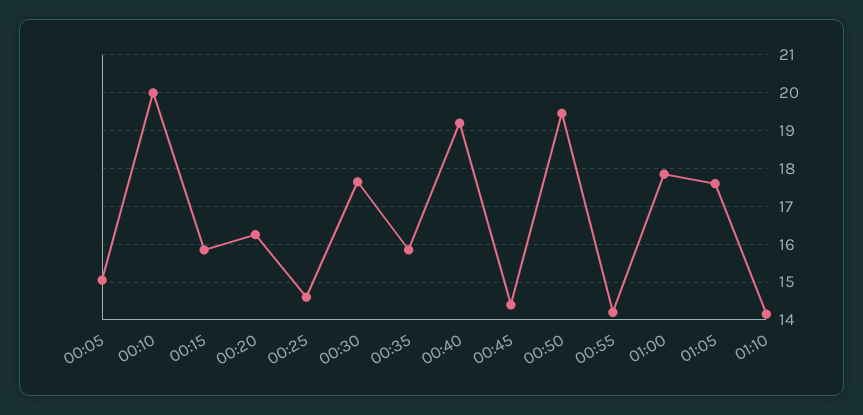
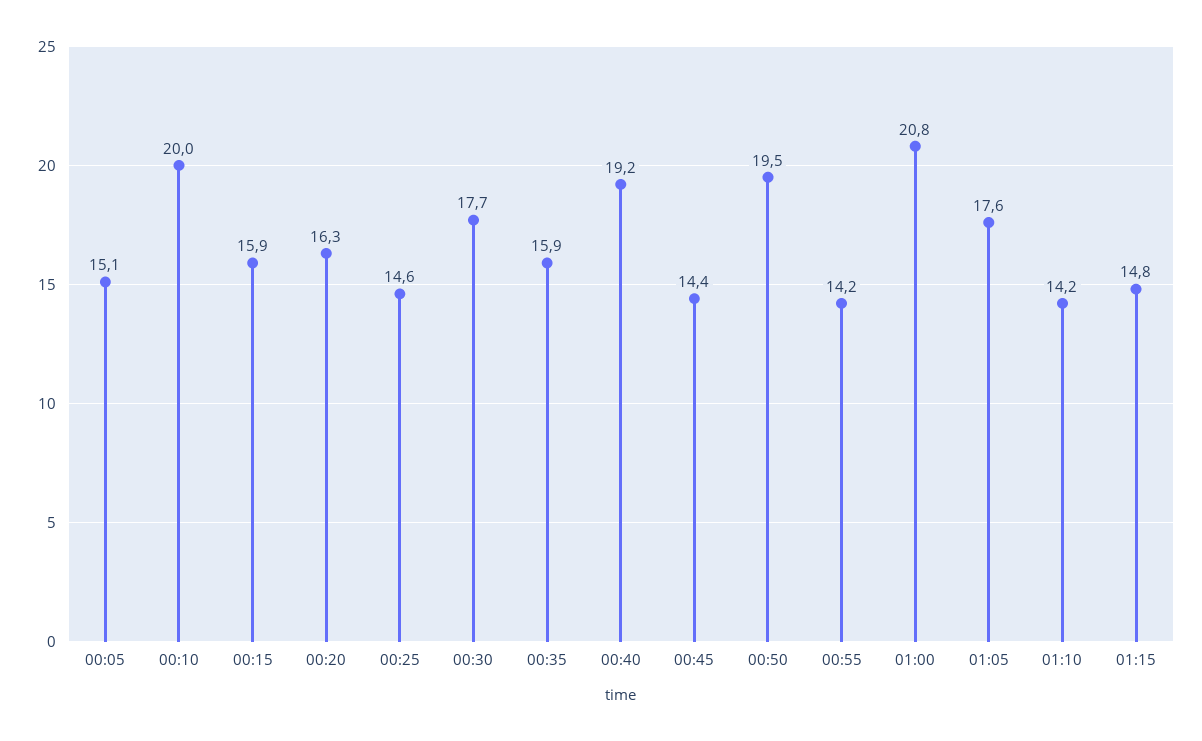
01:00: 17.8 -> 20.8
01:15: none -> 14.8

